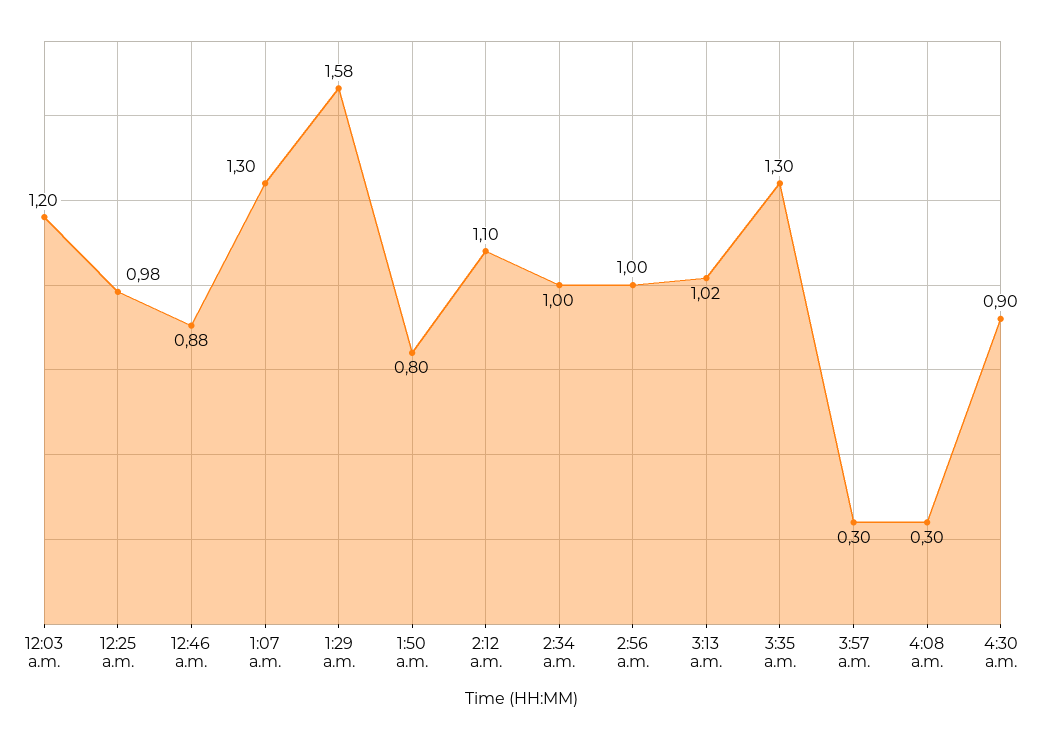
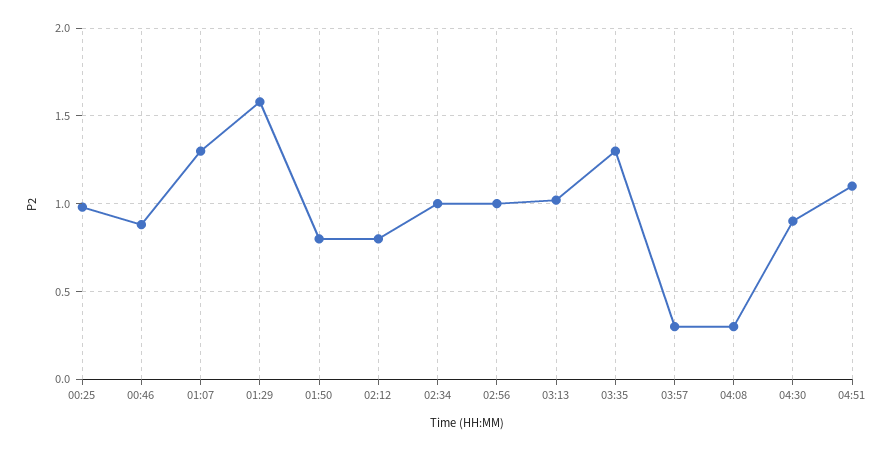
12:03 a.m.: 1.2 -> none
2:12 a.m.: 1.1 -> 0.8
04:51: none -> 1.1

